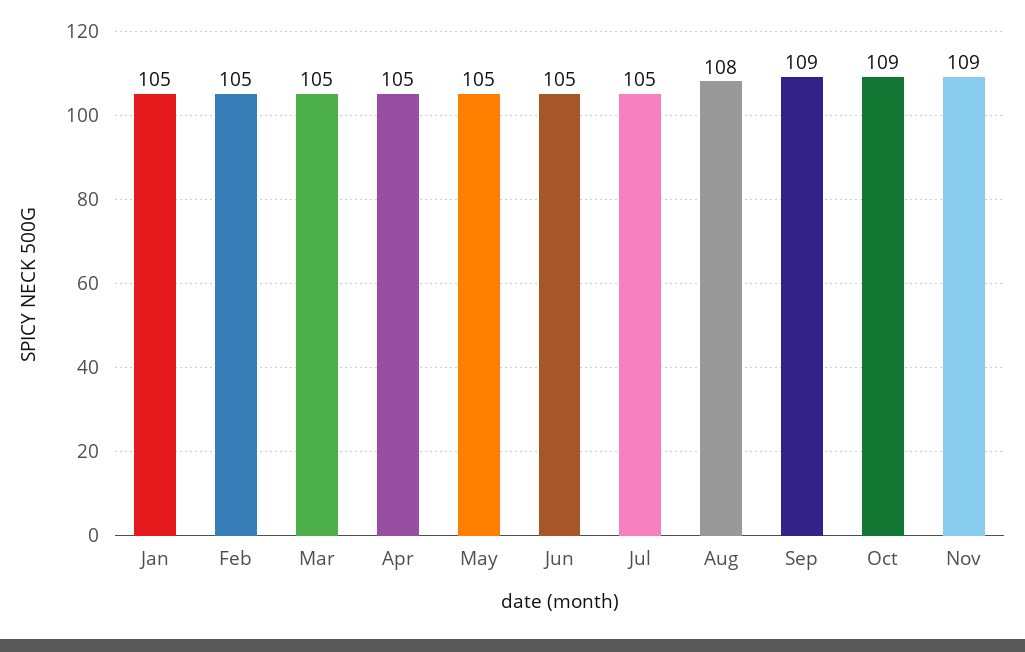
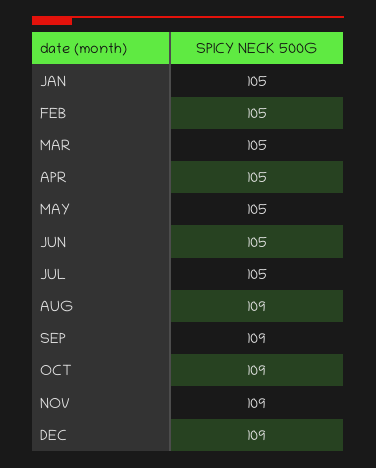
Aug: 108 -> 109
DEC: none -> 109

